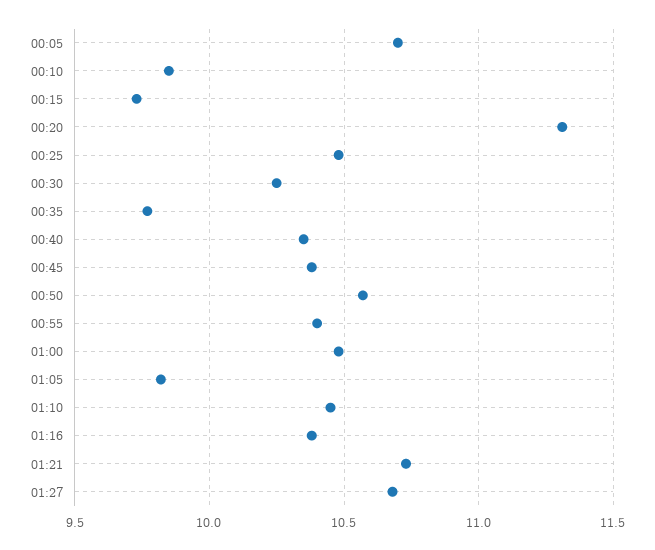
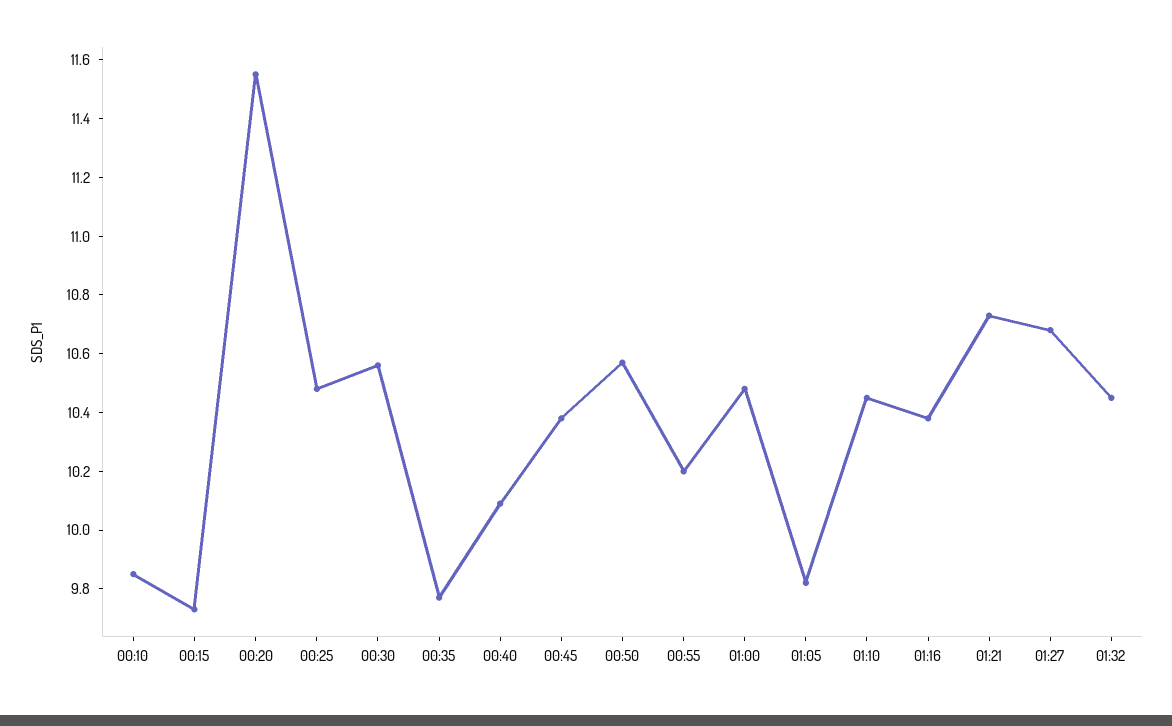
00:05: 10.7 -> none
00:20: 11.3 -> 11.55
00:30: 10.25 -> 10.55
00:40: 10.35 -> 10.1
00:55: 10.4 -> 10.2
01:32: none -> 10.45

